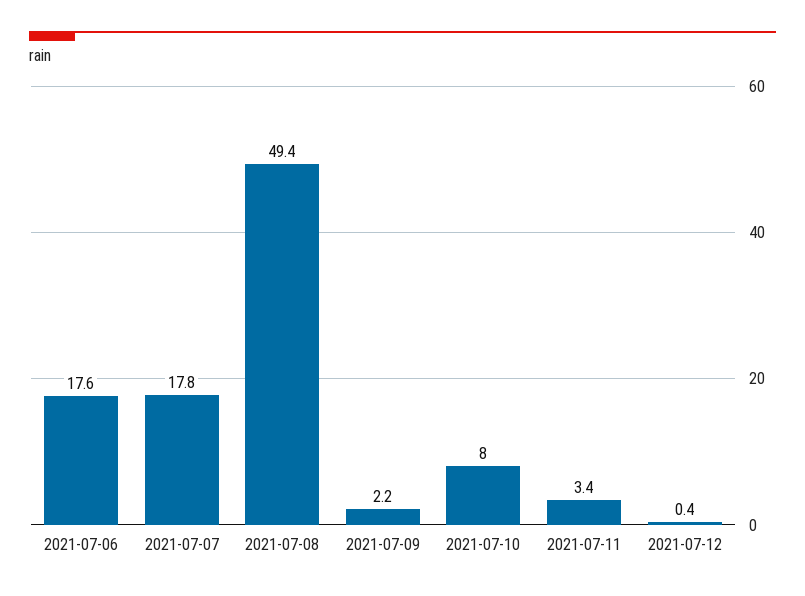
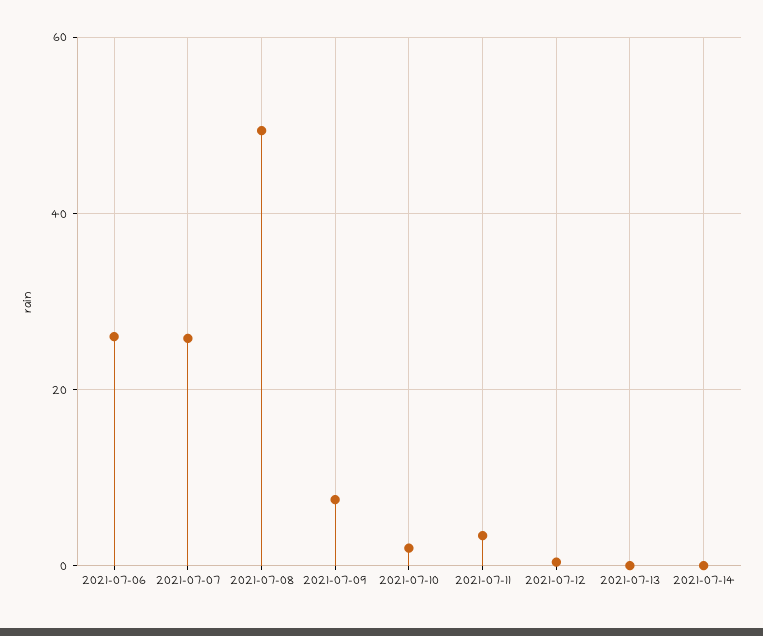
2021-07-06: 17.6 -> 26
2021-07-07: 17.8 -> 26
2021-07-09: 2.2 -> 8
2021-07-10: 8 -> 2
2021-07-13: none -> 0
2021-07-14: none -> 0

